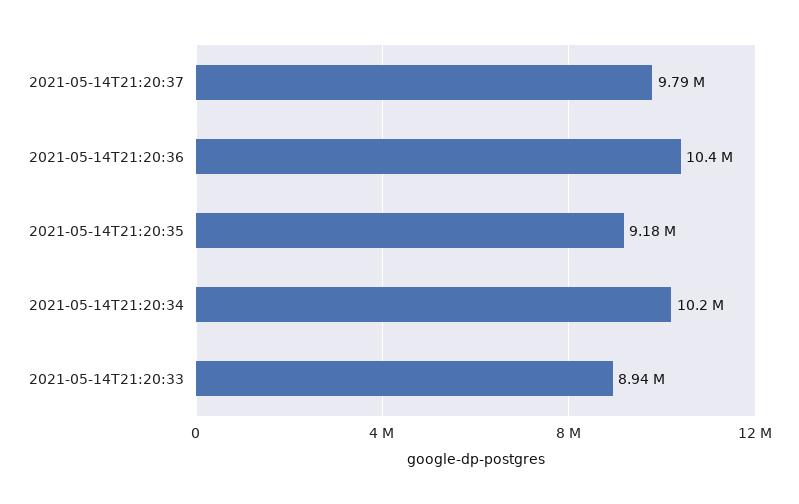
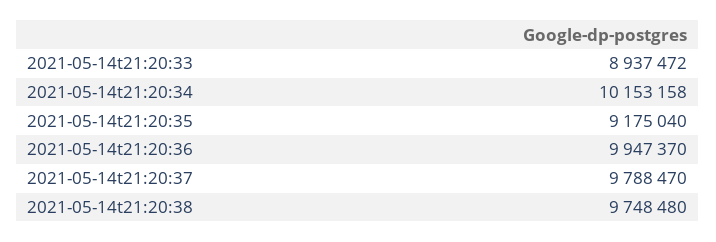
2021-05-14T21:20:36: 10400000 -> 9947370
2021-05-14t21:20:38: none -> 9748480

